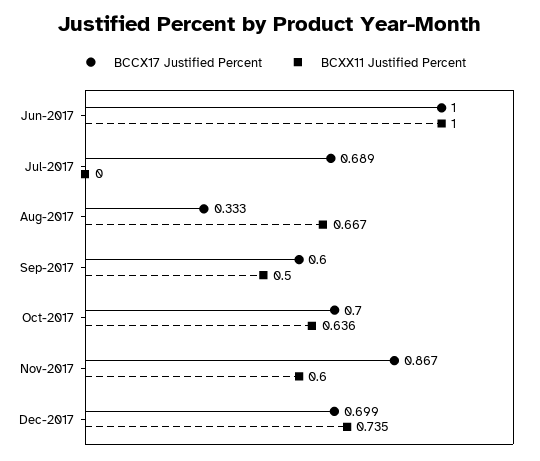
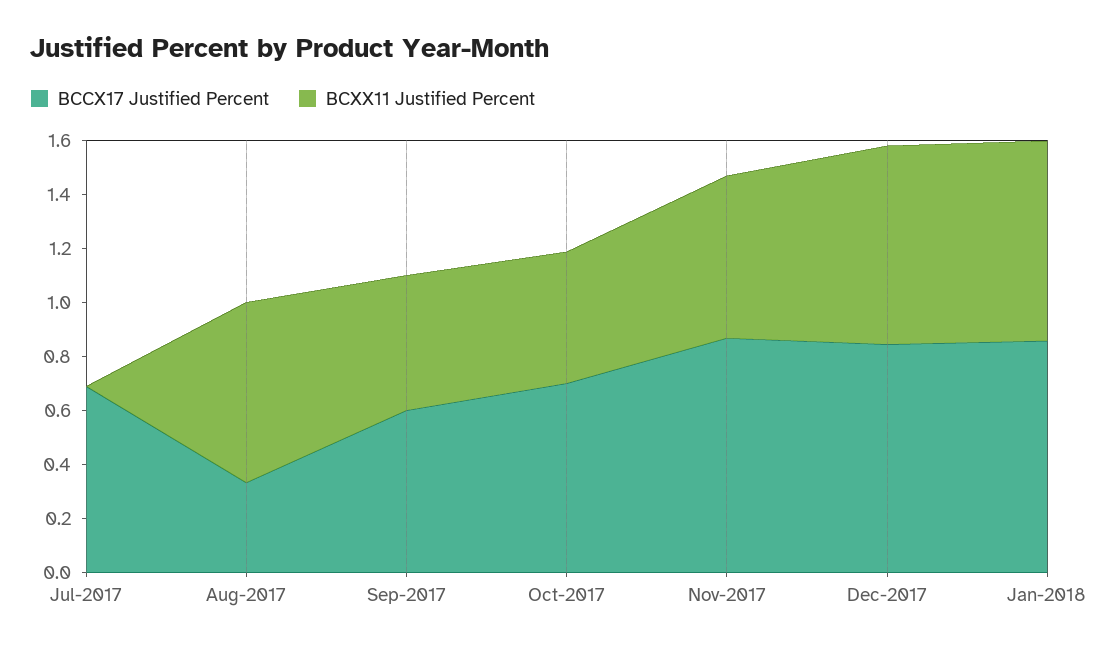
BCCX17 Justified Percent, Jun-2017: 1 -> none
BCXX11 Justified Percent, Jun-2017: 1 -> none
BCXX11 Justified Percent, Oct-2017: 0.636 -> 0.5
BCCX17 Justified Percent, Dec-2017: 0.699 -> 0.85
BCCX17 Justified Percent, Jan-2018: none -> 0.85
BCXX11 Justified Percent, Jan-2018: none -> 0.75

